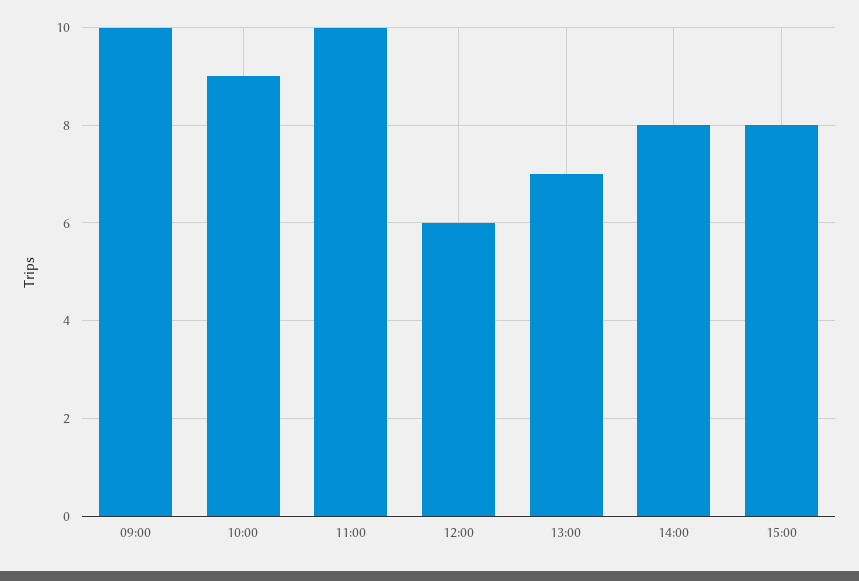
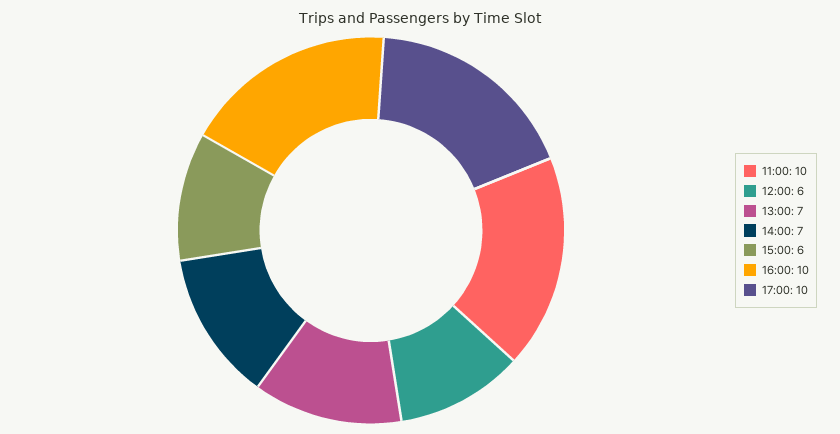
09:00: 10 -> none
10:00: 9 -> none
14:00: 8 -> 7
15:00: 8 -> 6
16:00: none -> 10
17:00: none -> 10

